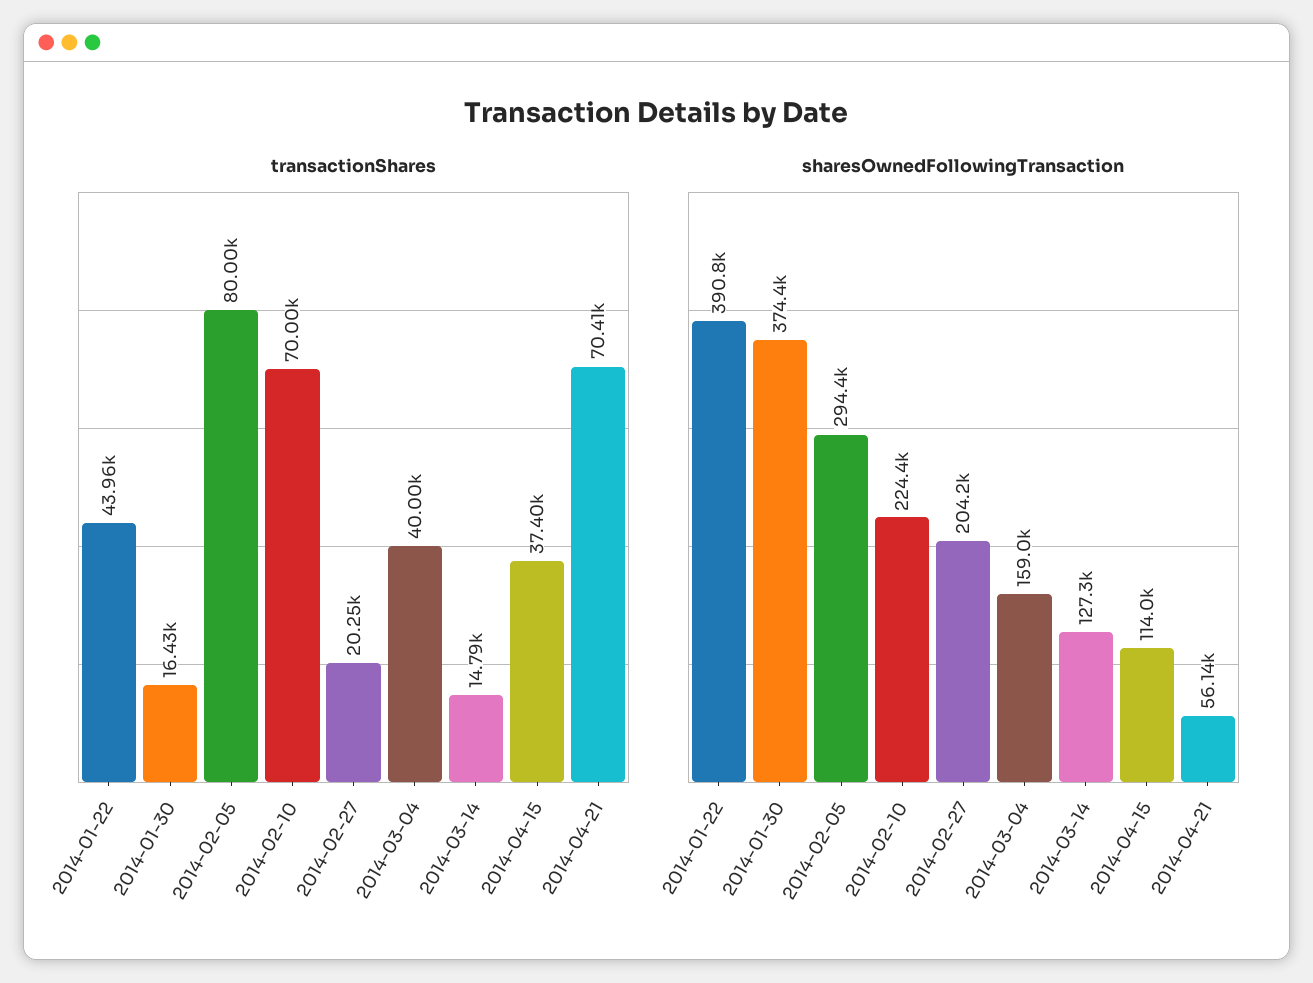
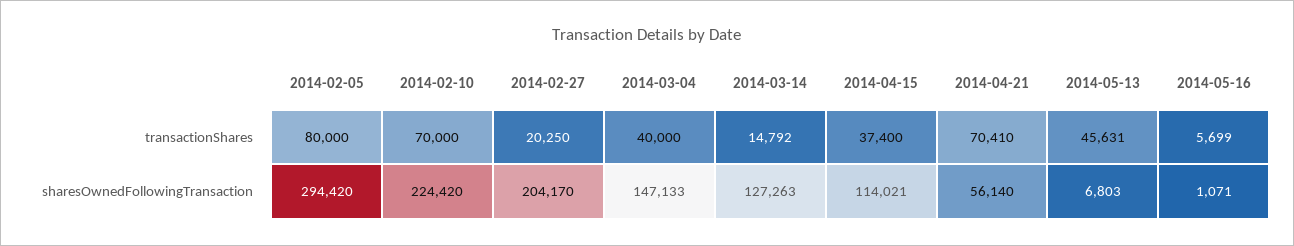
transactionShares, 2014-01-22: 43960 -> none
transactionShares, 2014-01-30: 16430 -> none
sharesOwnedFollowingTransaction, 2014-01-22: 390800 -> none
sharesOwnedFollowingTransaction, 2014-01-30: 374400 -> none
sharesOwnedFollowingTransaction, 2014-03-04: 159000 -> 147133
transactionShares, 2014-05-13: none -> 45631
transactionShares, 2014-05-16: none -> 5699
sharesOwnedFollowingTransaction, 2014-05-13: none -> 6803
sharesOwnedFollowingTransaction, 2014-05-16: none -> 1071

